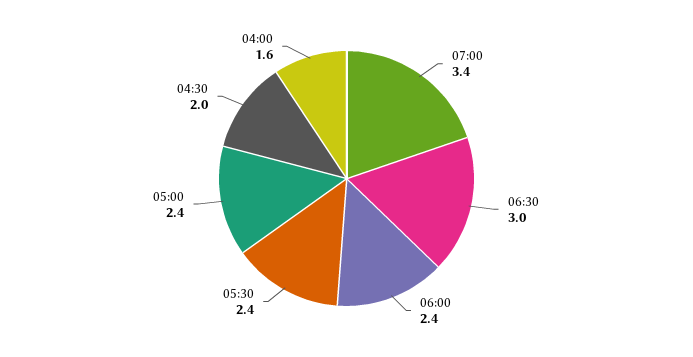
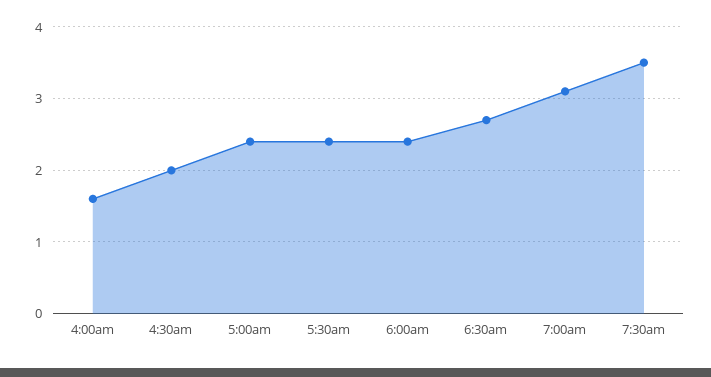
07:00: 3.4 -> 3.1
06:30: 3 -> 2.7
7:30am: none -> 3.5

